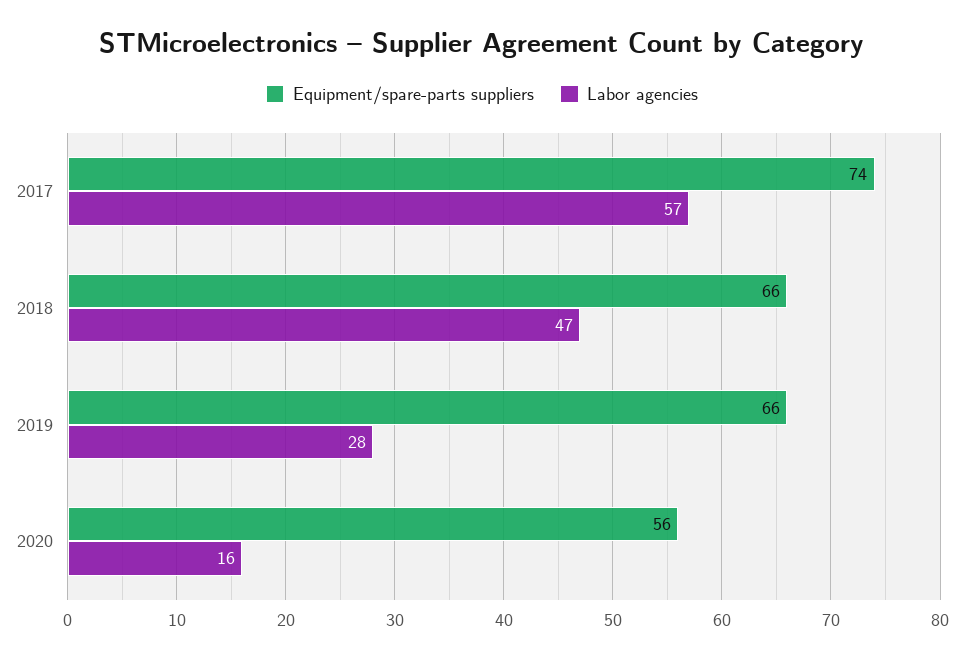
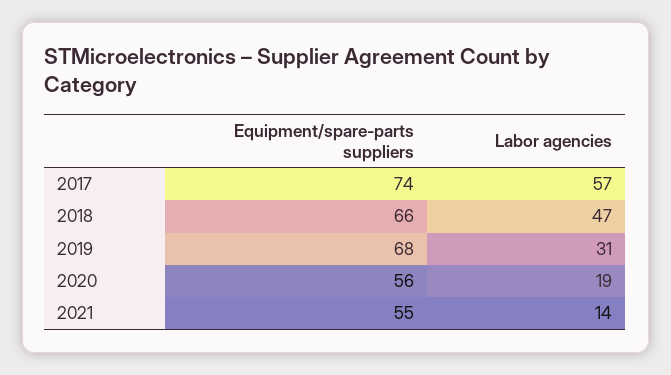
Equipment/spare-parts suppliers, 2019: 66 -> 68
Labor agencies, 2019: 28 -> 31
Labor agencies, 2020: 16 -> 19
Equipment/spare-parts suppliers, 2021: none -> 55
Labor agencies, 2021: none -> 14

